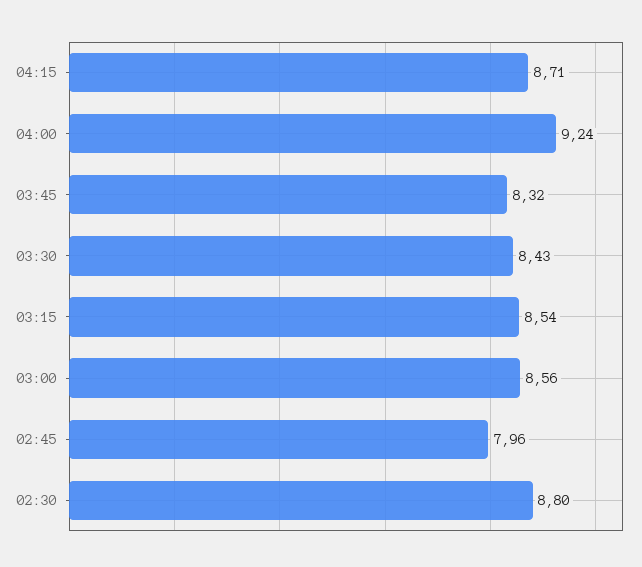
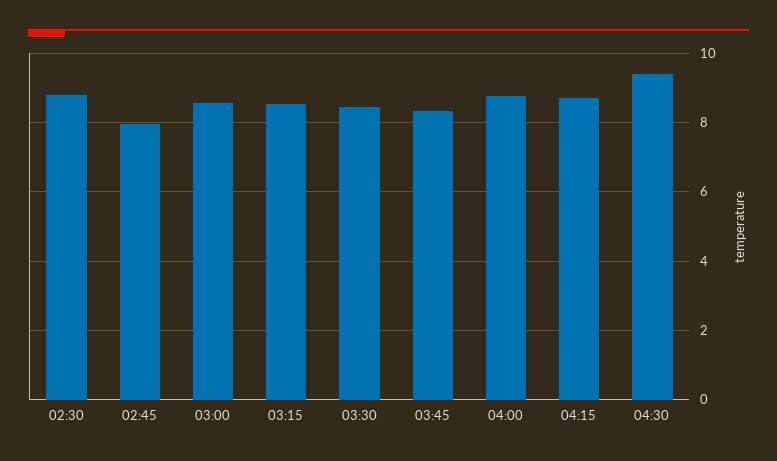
04:00: 9.24 -> 8.8
04:30: none -> 9.4

